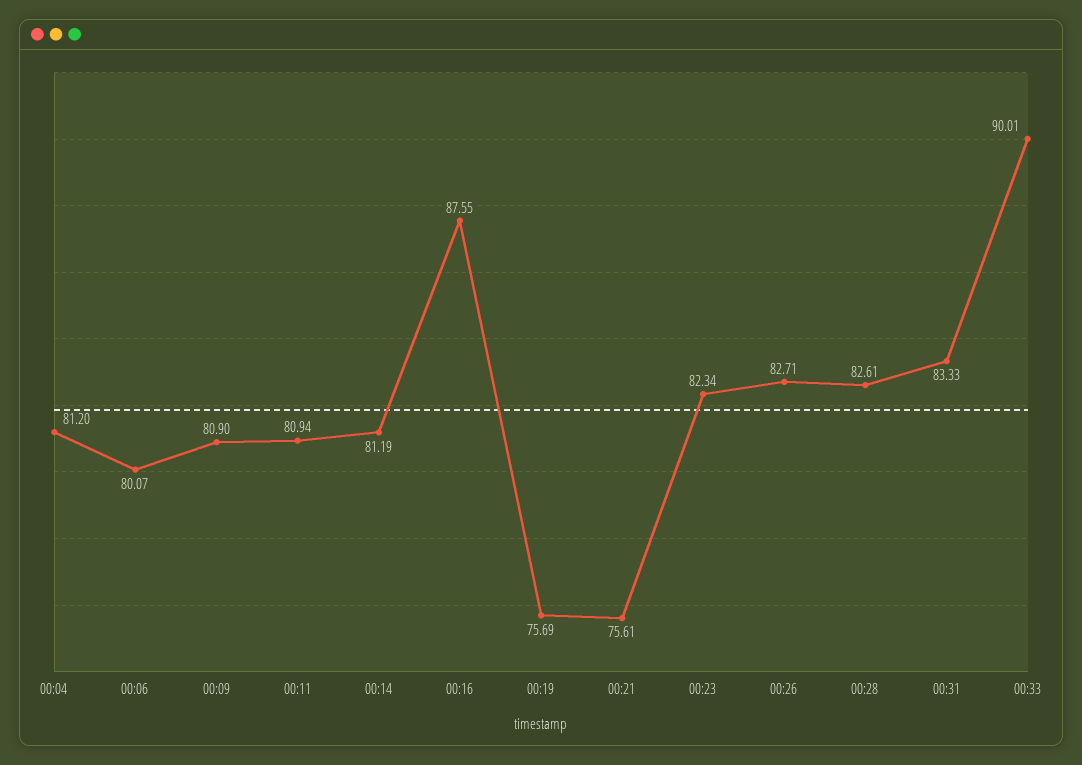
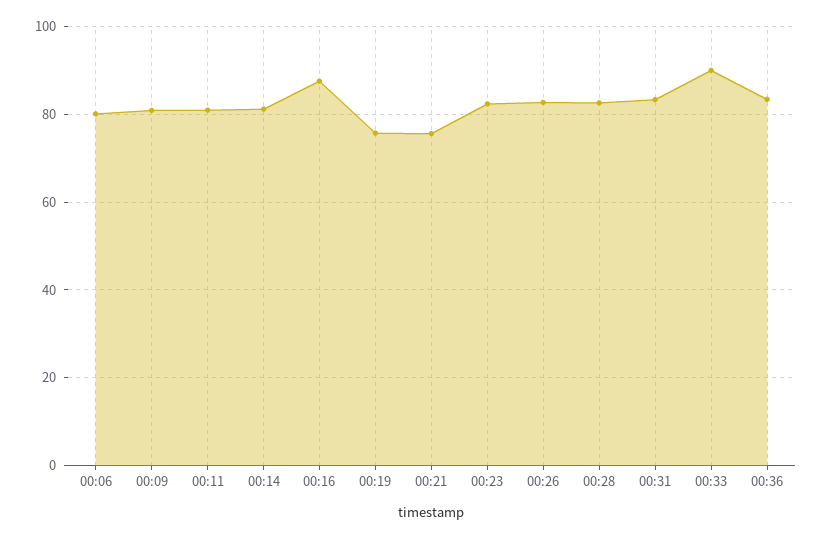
00:04: 81.2 -> none
00:36: none -> 84

